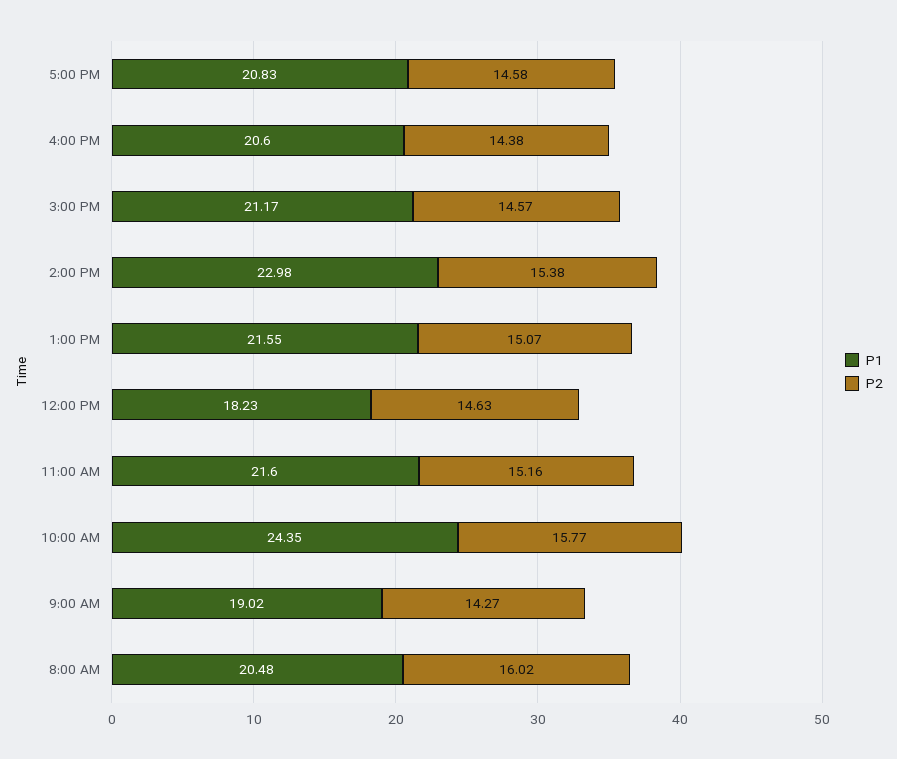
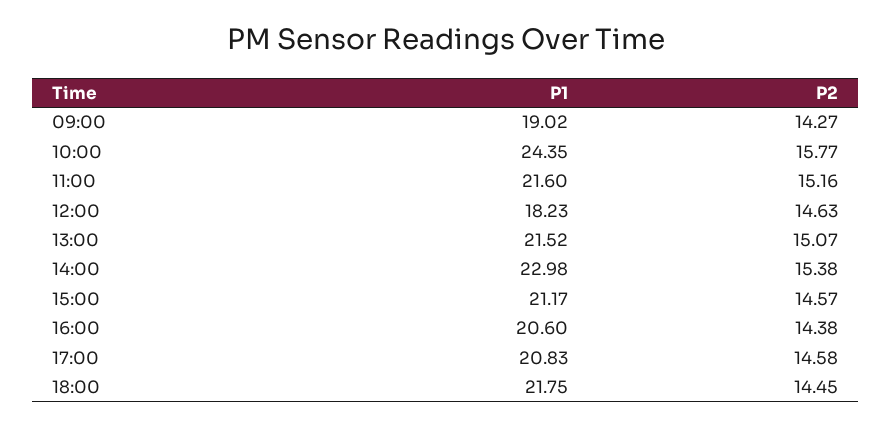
P1, 1:00 PM: 21.55 -> 21.52
P1, 8:00 AM: 20.48 -> none
P2, 8:00 AM: 16.02 -> none
P1, 18:00: none -> 21.75
P2, 18:00: none -> 14.45

